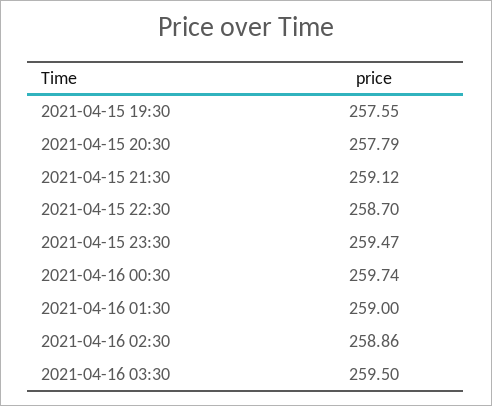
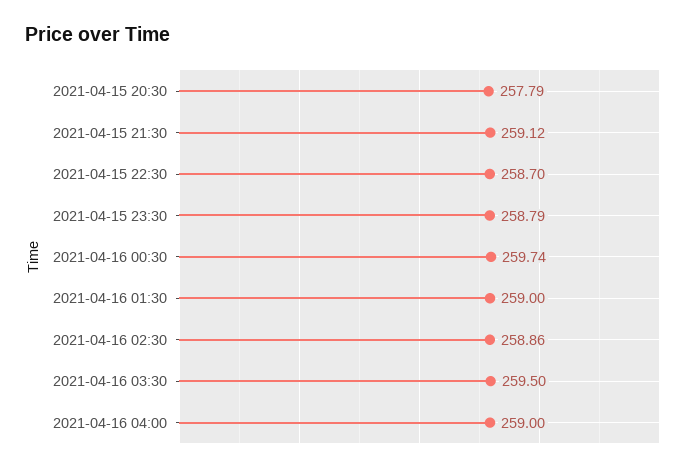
2021-04-15 19:30: 257.55 -> none
2021-04-15 23:30: 259.47 -> 258.79
2021-04-16 04:00: none -> 259

